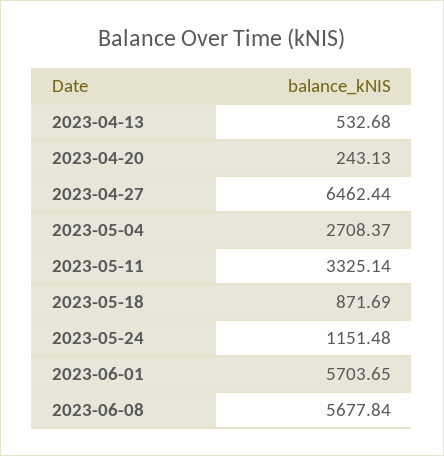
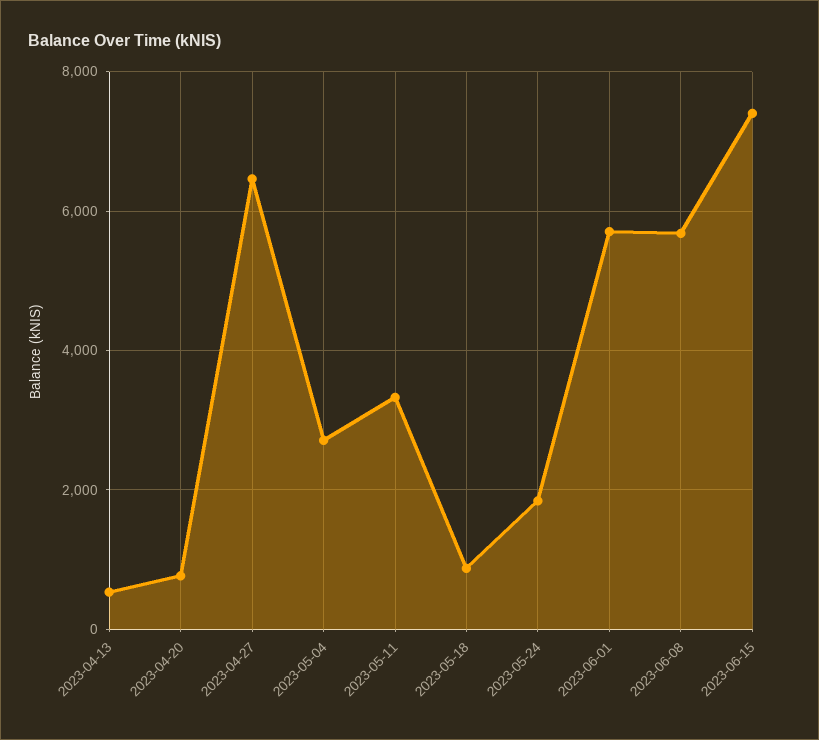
2023-04-20: 243.13 -> 800
2023-05-24: 1151.48 -> 1800
2023-06-15: none -> 7400

